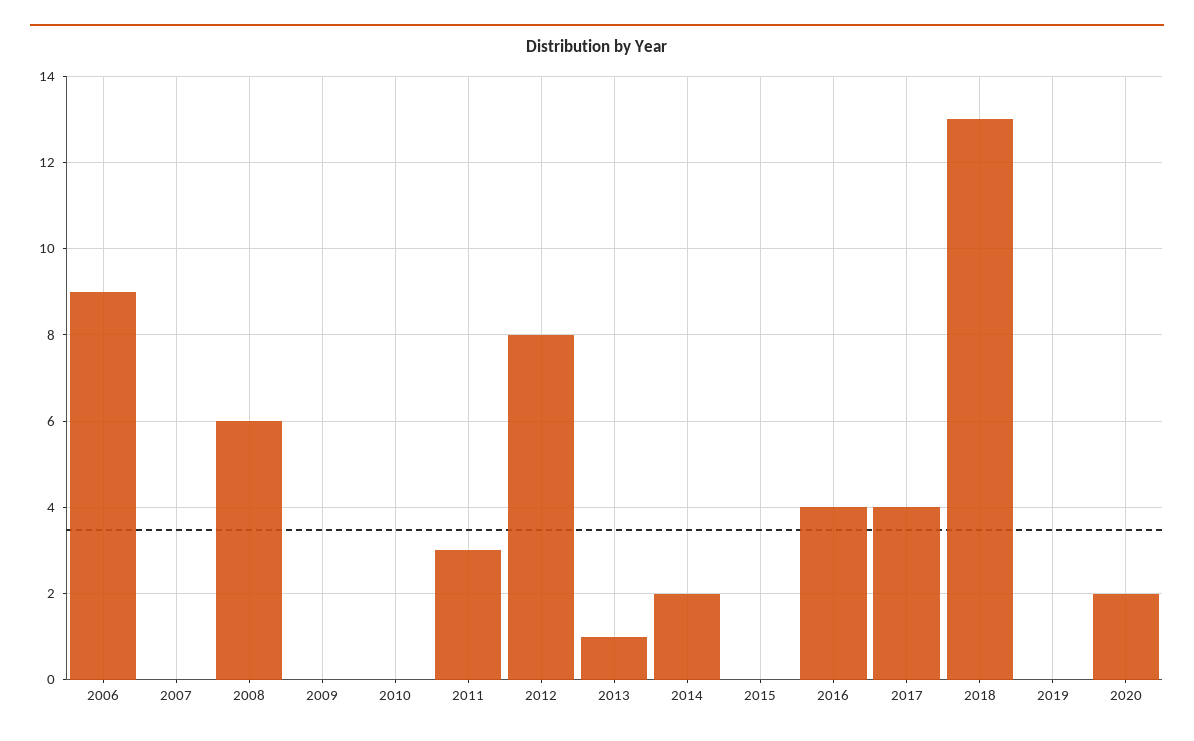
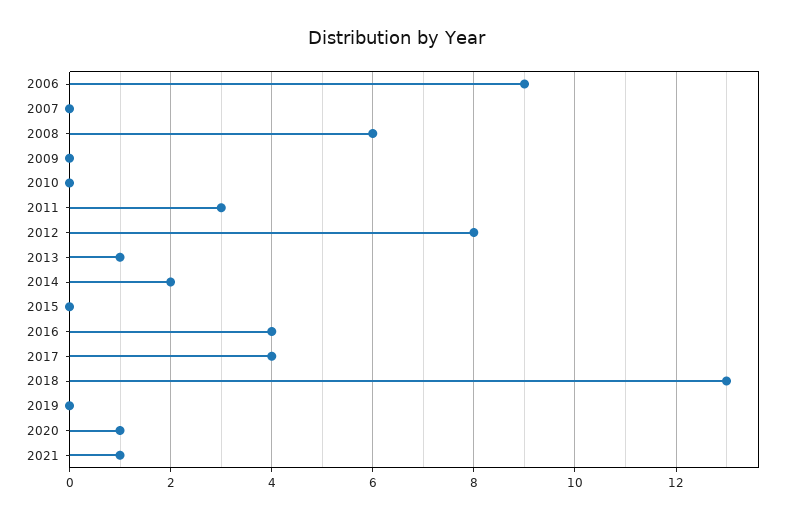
2020: 2 -> 1
2021: none -> 1

